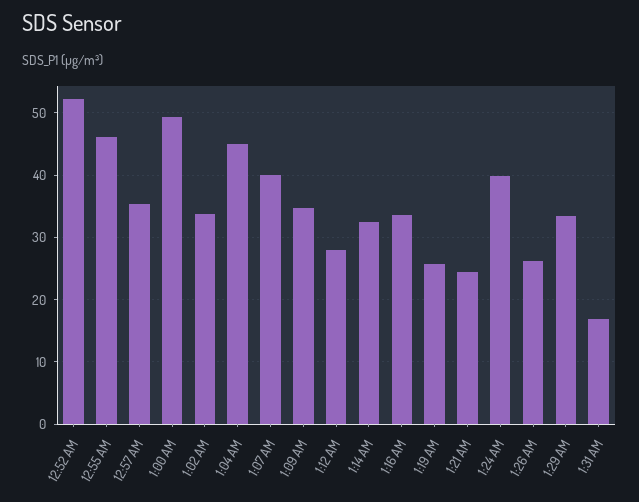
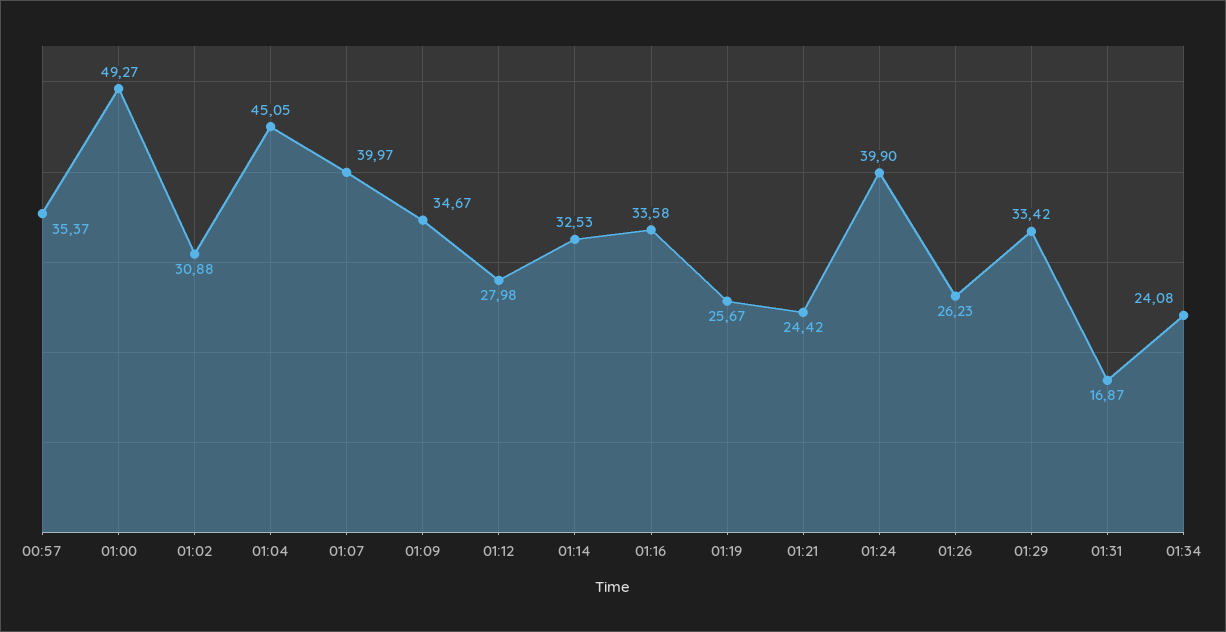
12:52 AM: 52 -> none
12:55 AM: 46 -> none
1:02 AM: 34 -> 30.88
01:34: none -> 24.08

